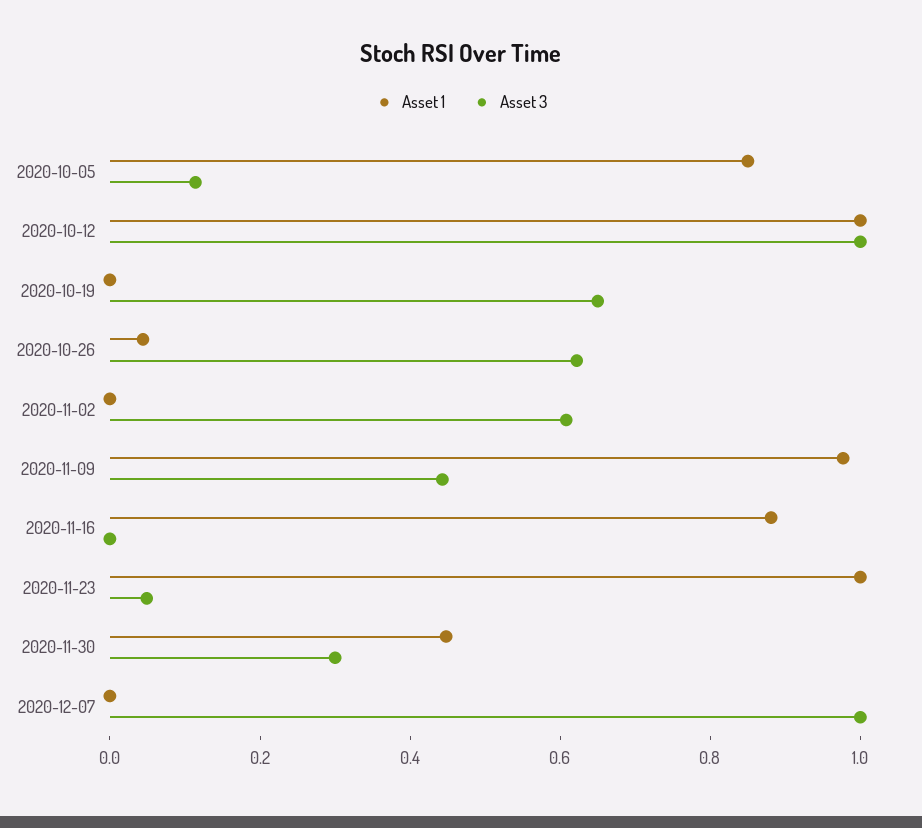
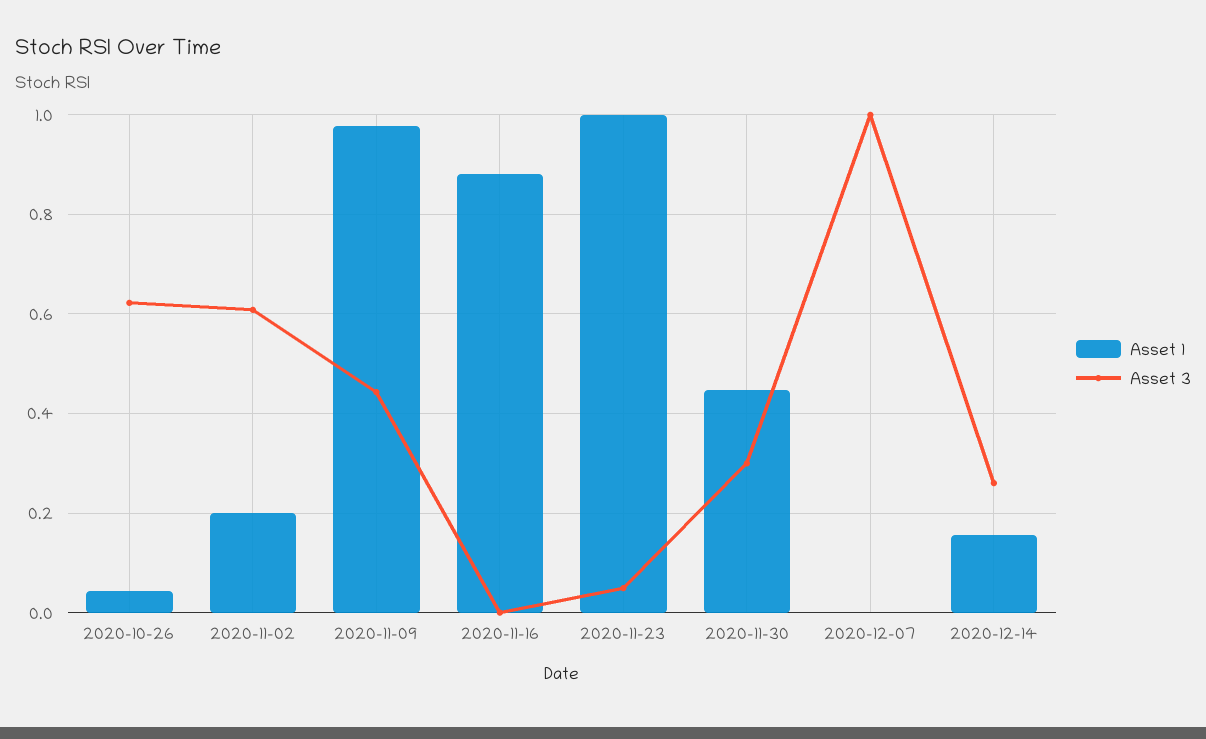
Asset 1, 2020-10-05: 0.85 -> none
Asset 3, 2020-10-05: 0.1 -> none
Asset 1, 2020-10-12: 1 -> none
Asset 3, 2020-10-12: 1 -> none
Asset 1, 2020-10-19: 0 -> none
Asset 3, 2020-10-19: 0.65 -> none
Asset 1, 2020-11-02: 0 -> 0.2
Asset 1, 2020-12-14: none -> 0.16
Asset 3, 2020-12-14: none -> 0.26

